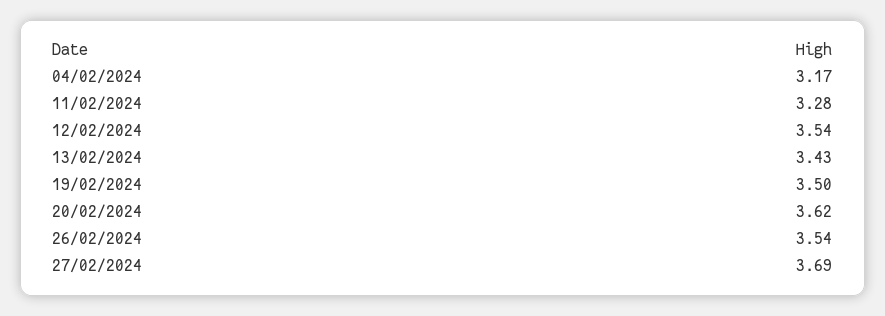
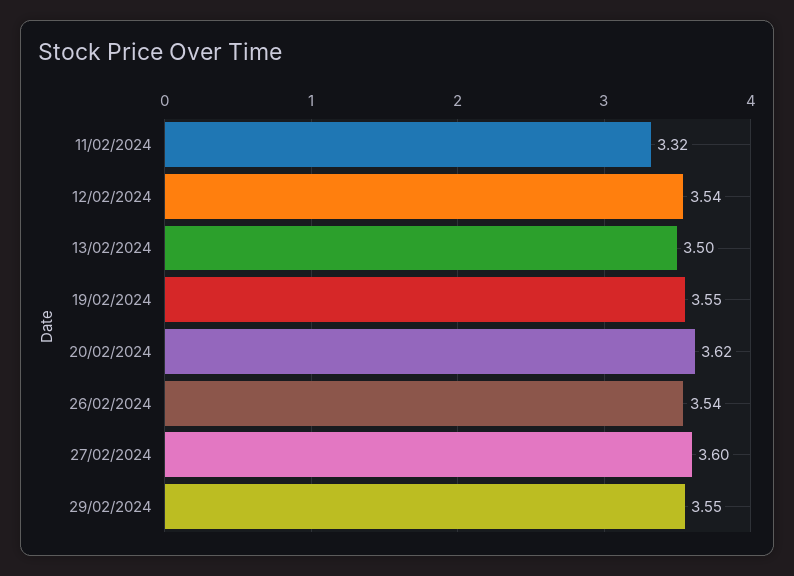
04/02/2024: 3.17 -> none
11/02/2024: 3.28 -> 3.32
13/02/2024: 3.43 -> 3.5
19/02/2024: 3.5 -> 3.55
27/02/2024: 3.69 -> 3.6
29/02/2024: none -> 3.55

